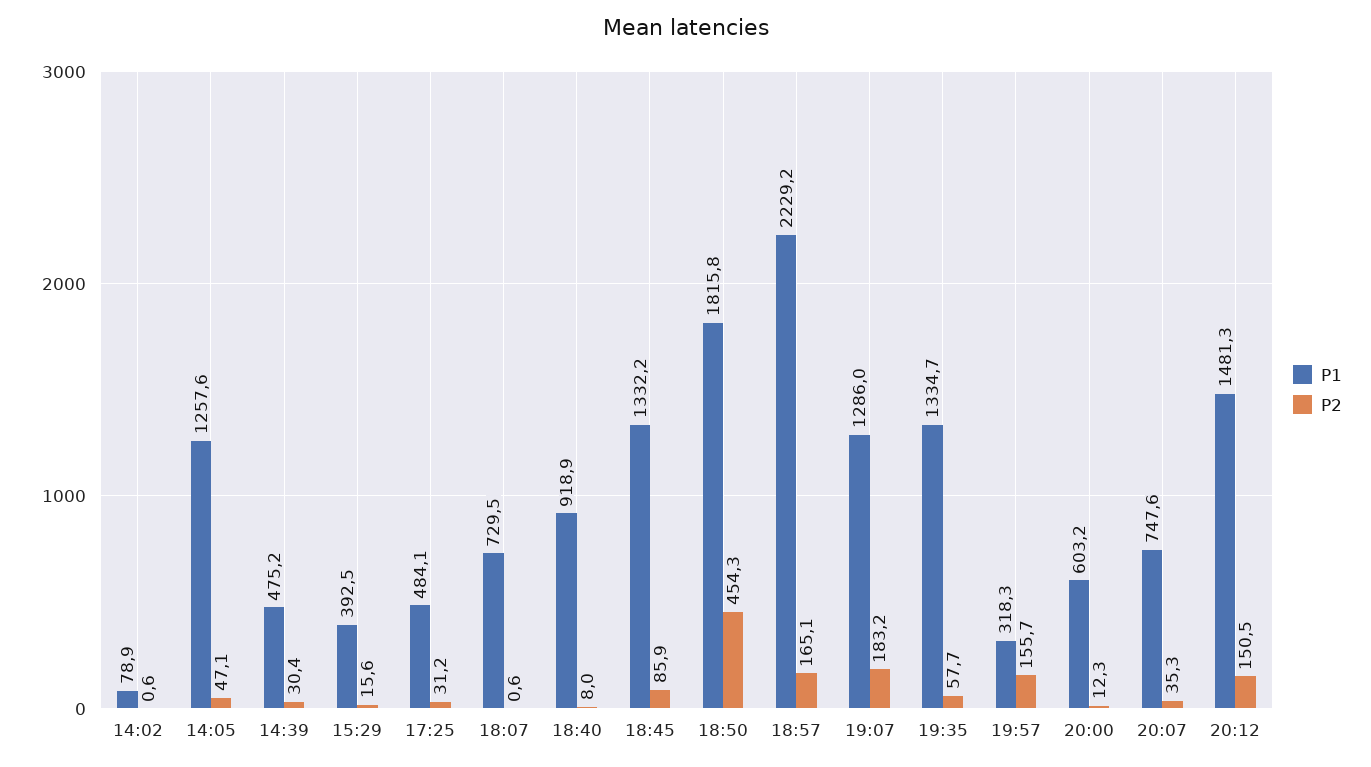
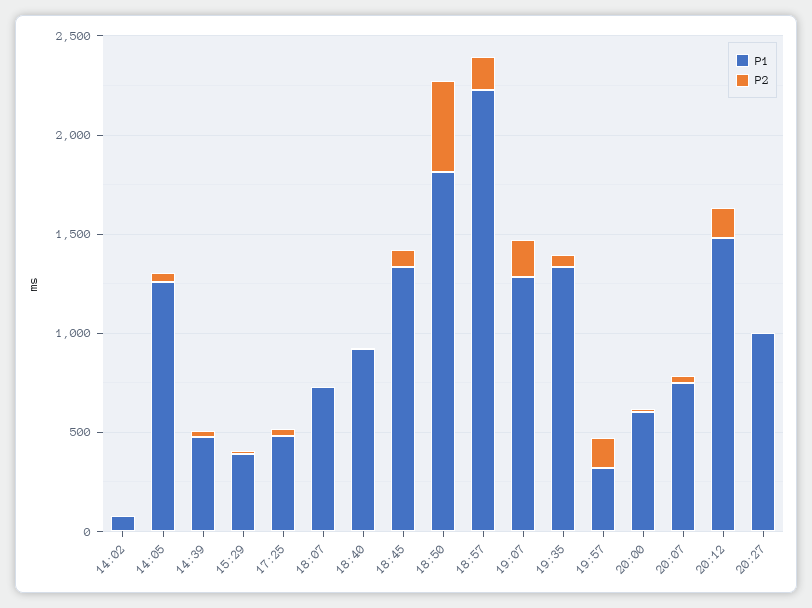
P1, 20:27: none -> 1000
P2, 20:27: none -> 0

